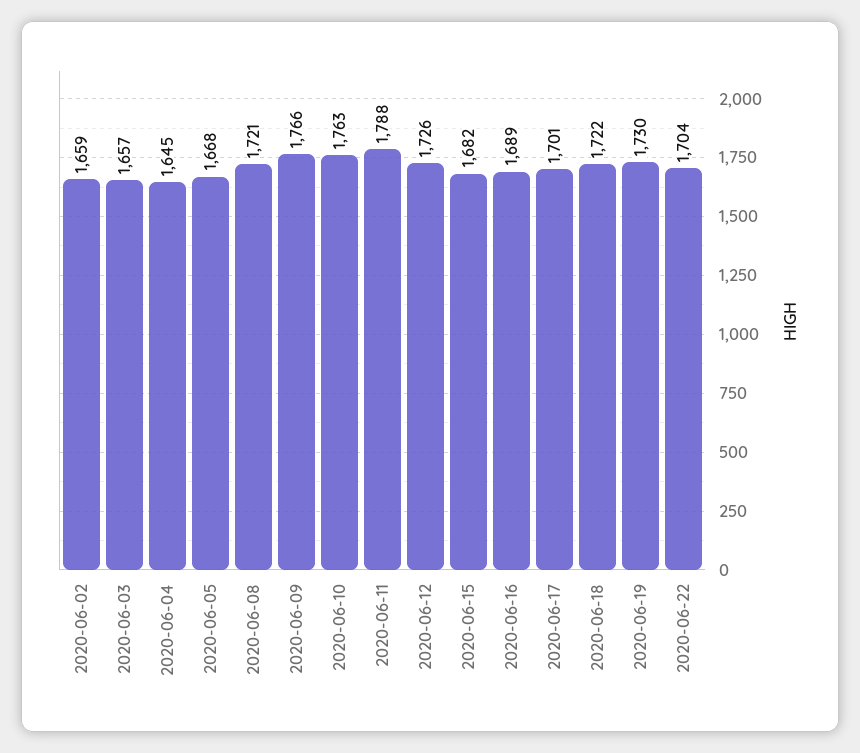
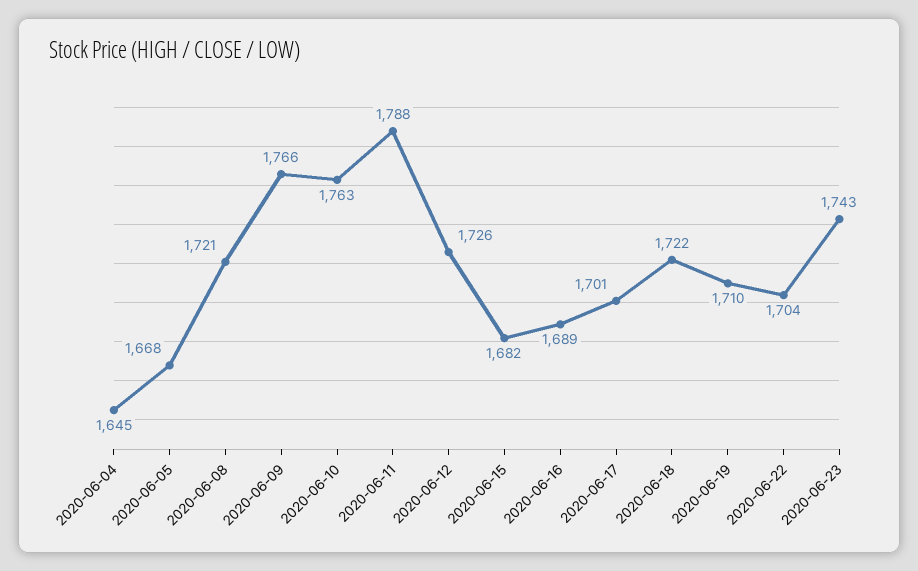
2020-06-02: 1659 -> none
2020-06-03: 1657 -> none
2020-06-19: 1730 -> 1710
2020-06-23: none -> 1743

